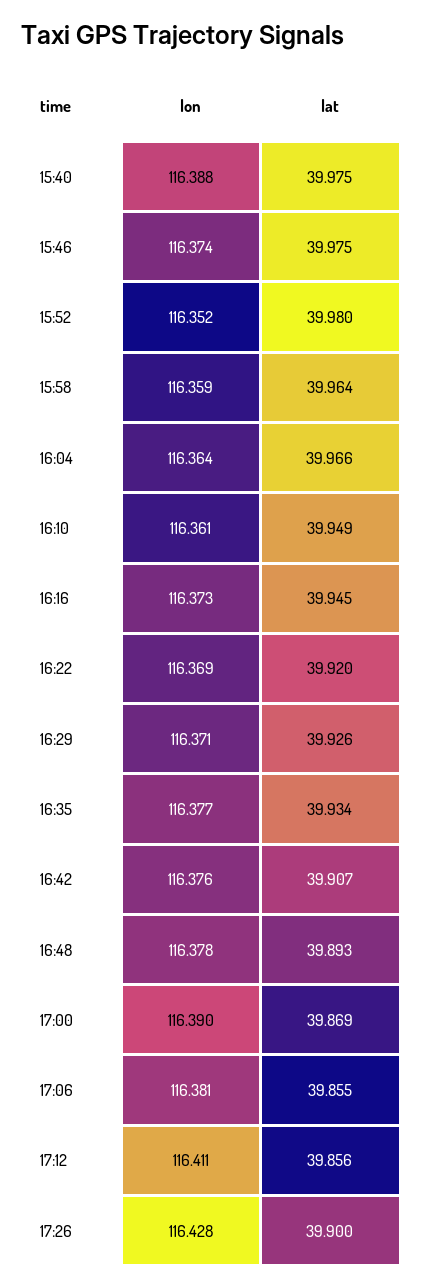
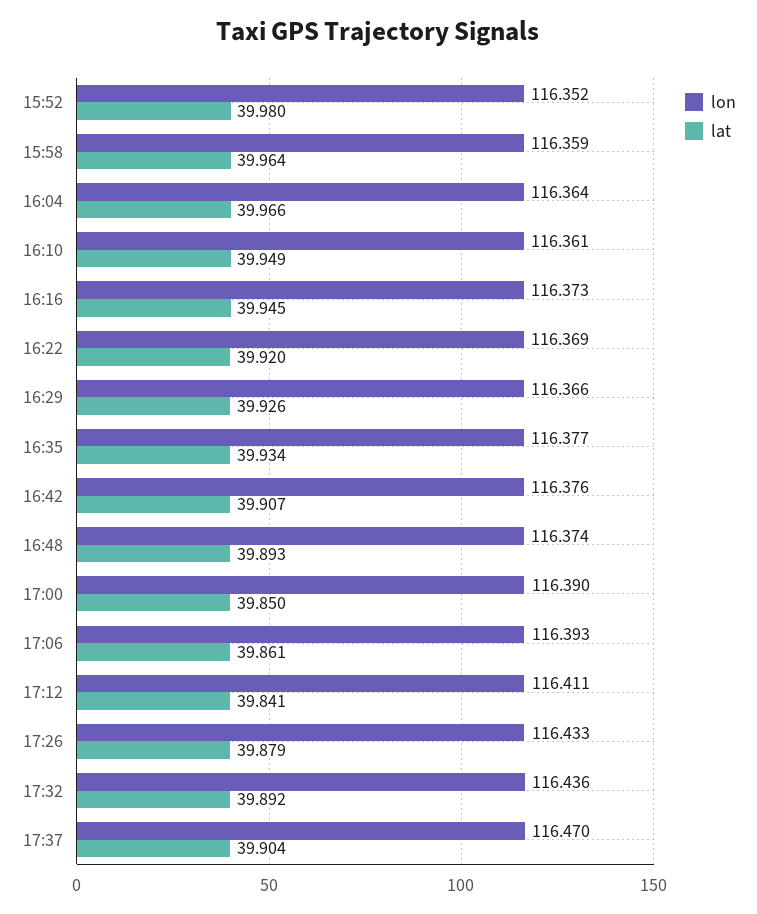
lon, 15:40: 116.388 -> none
lat, 15:40: 39.975 -> none
lon, 15:46: 116.374 -> none
lat, 15:46: 39.975 -> none
lon, 16:29: 116.371 -> 116.366
lon, 16:48: 116.378 -> 116.374
lat, 17:00: 39.869 -> 39.85
lon, 17:06: 116.381 -> 116.393
lat, 17:06: 39.855 -> 39.861
lat, 17:12: 39.856 -> 39.841
lon, 17:26: 116.428 -> 116.433
lat, 17:26: 39.9 -> 39.879
lon, 17:32: none -> 116.436
lat, 17:32: none -> 39.892
lon, 17:37: none -> 116.47
lat, 17:37: none -> 39.904

